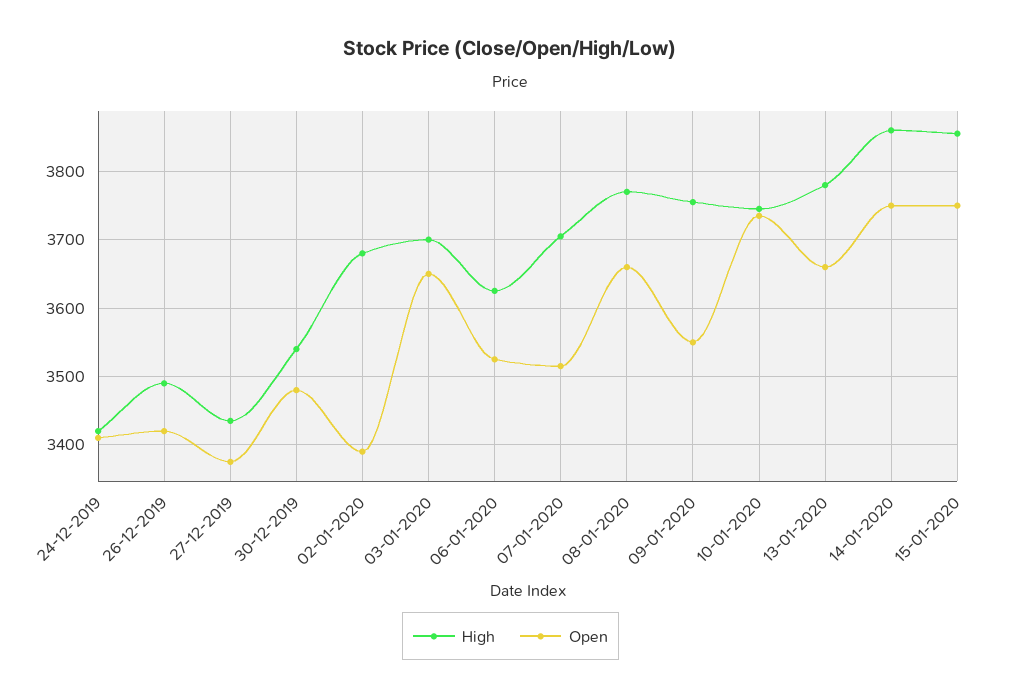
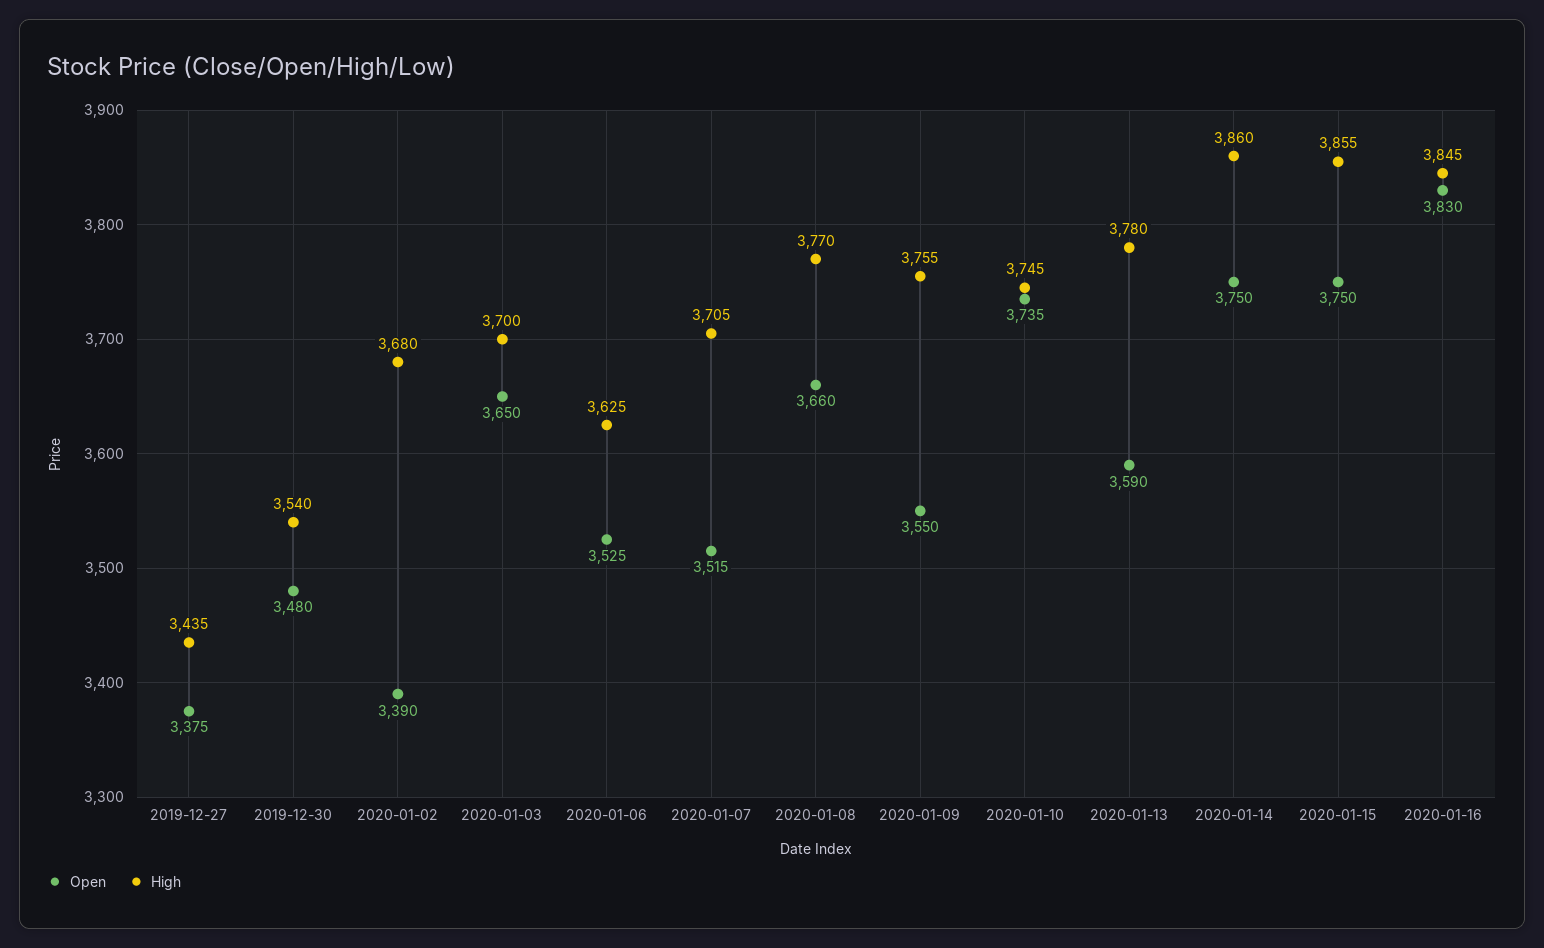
High, 24-12-2019: 3420 -> none
Open, 24-12-2019: 3410 -> none
High, 26-12-2019: 3490 -> none
Open, 26-12-2019: 3420 -> none
Open, 13-01-2020: 3660 -> 3590
Open, 2020-01-16: none -> 3830
High, 2020-01-16: none -> 3845

